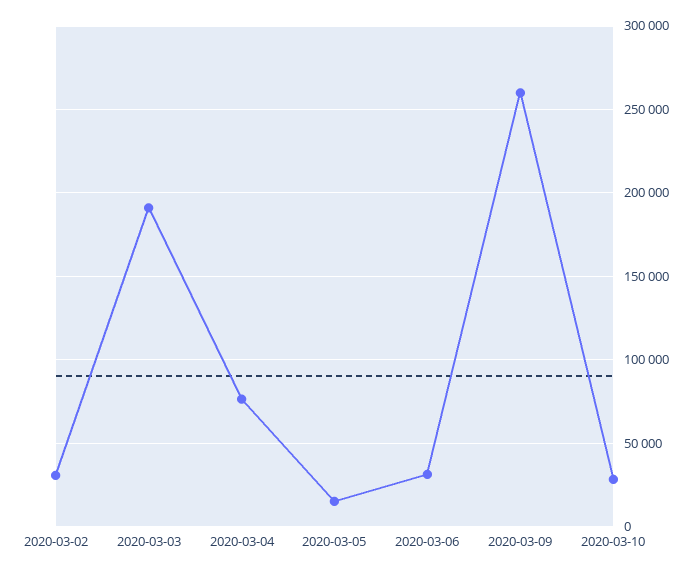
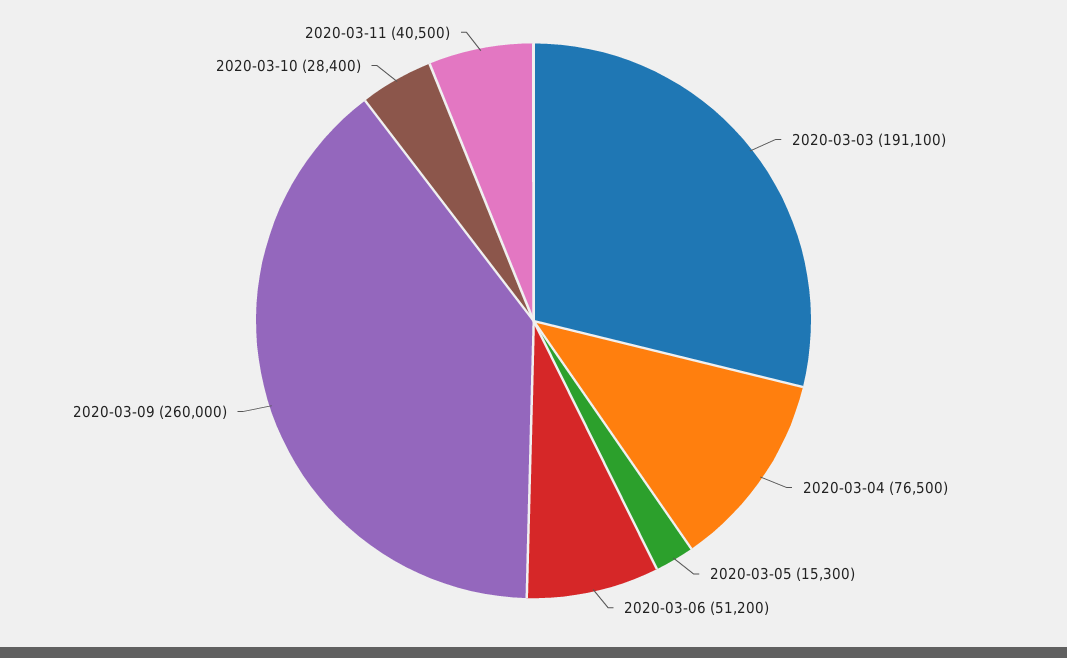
2020-03-02: 30000 -> none
2020-03-06: 30000 -> 51200
2020-03-11: none -> 40500

